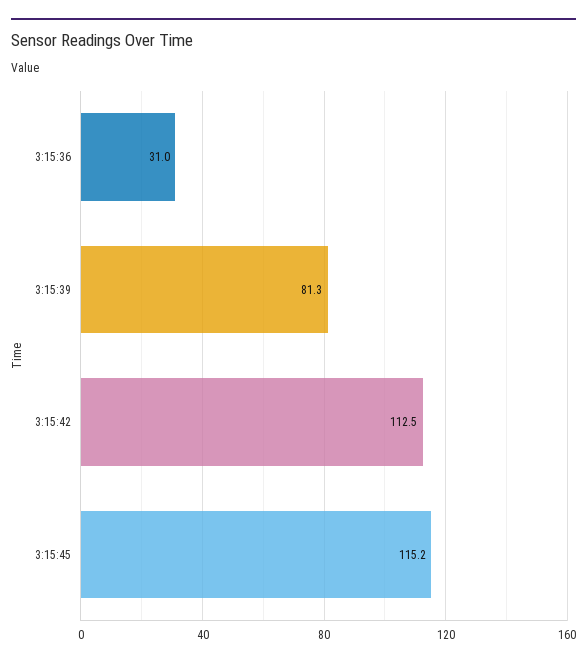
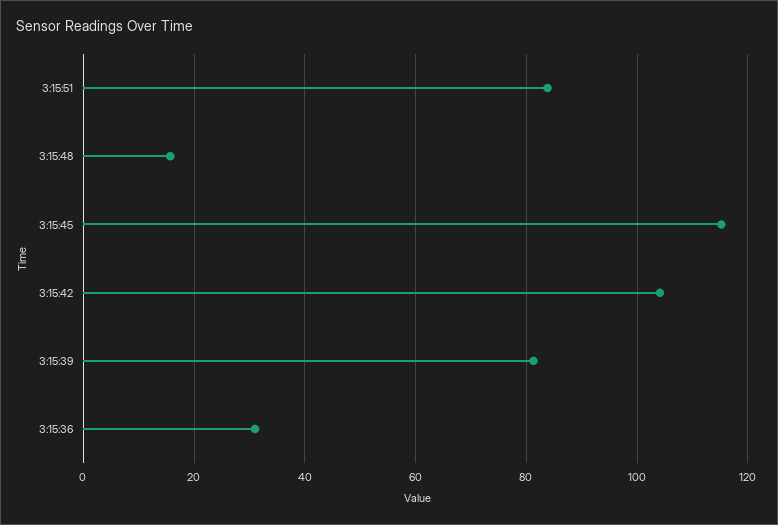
3:15:42: 112.5 -> 104
3:15:51: none -> 84
3:15:48: none -> 16

